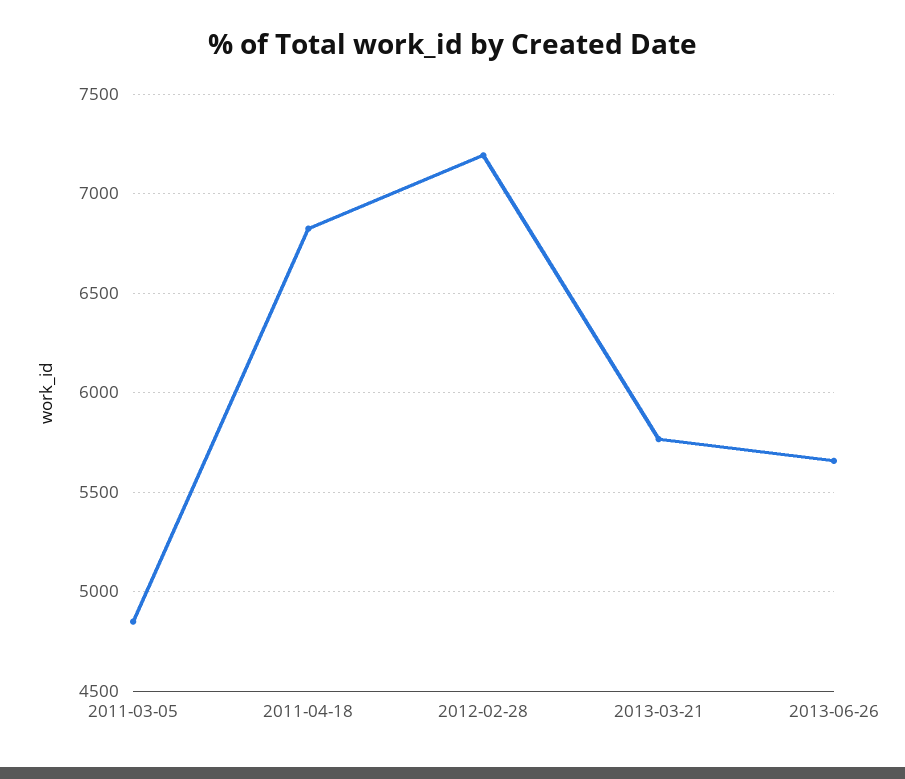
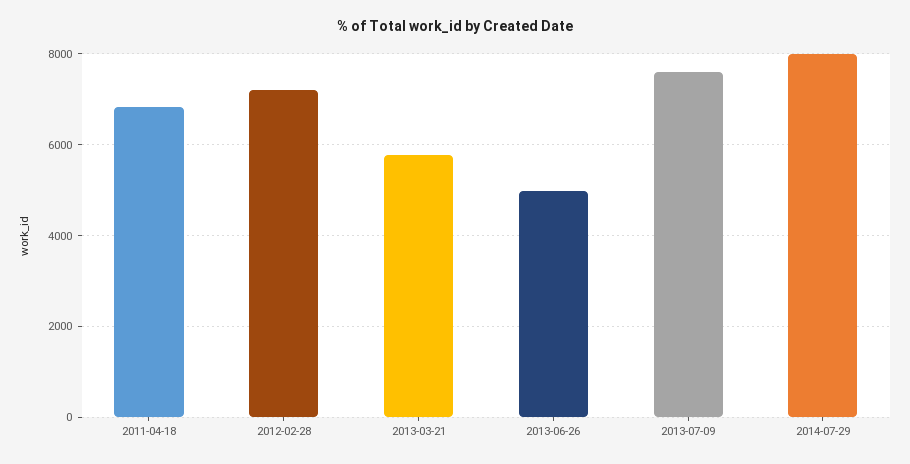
2011-03-05: 4850 -> none
2013-06-26: 5650 -> 5000
2013-07-09: none -> 7600
2014-07-29: none -> 8000

